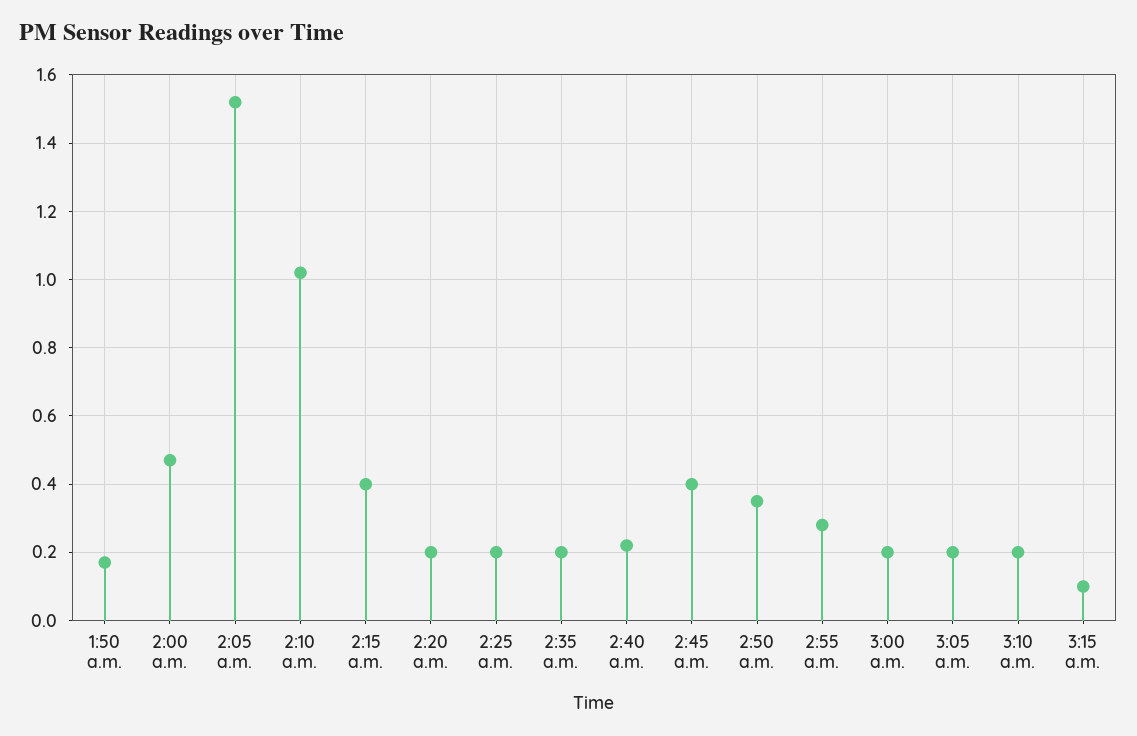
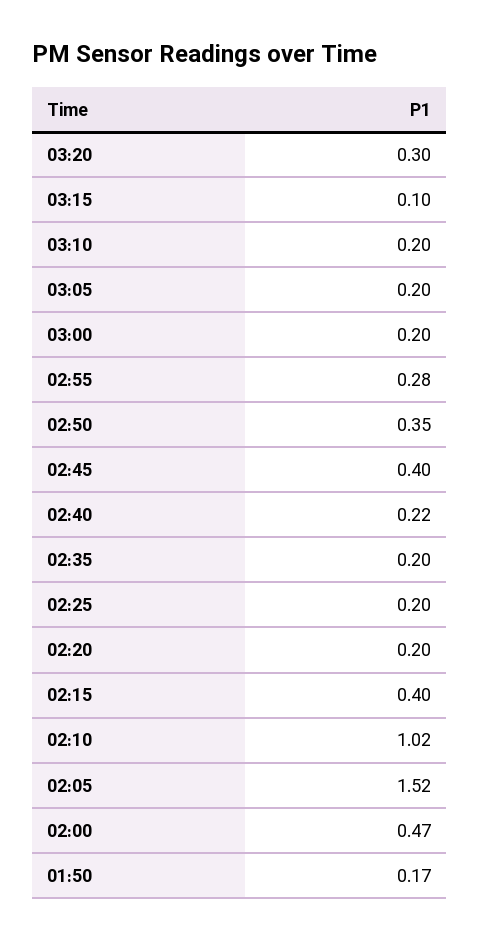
03:20: none -> 0.3

